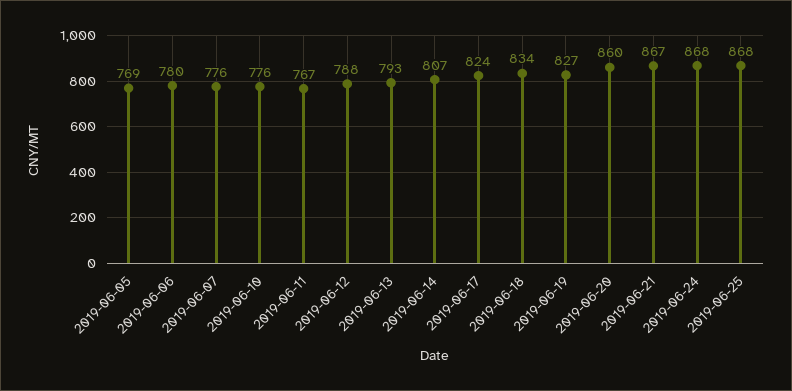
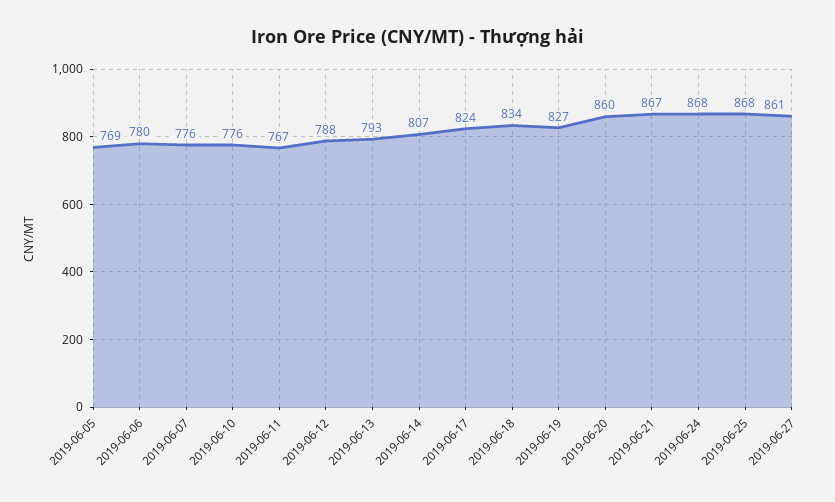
2019-06-27: none -> 861

